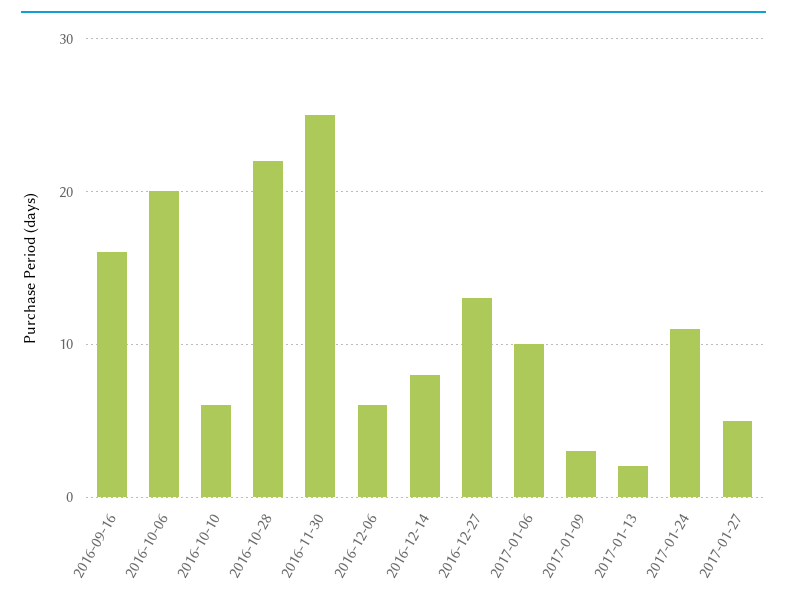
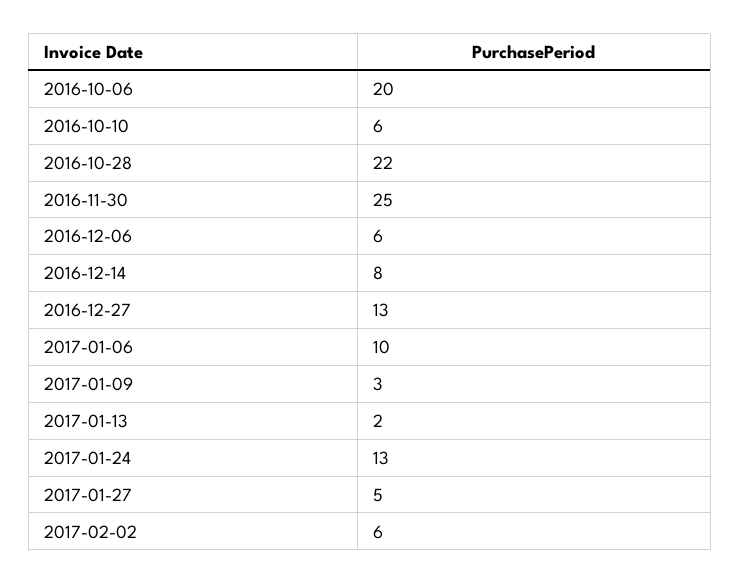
2016-09-16: 16 -> none
2017-01-24: 11 -> 13
2017-02-02: none -> 6

